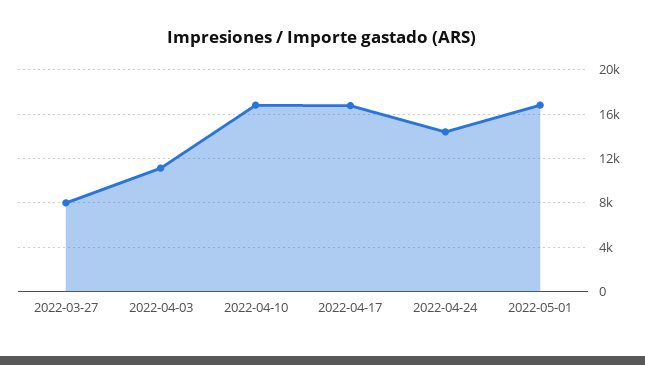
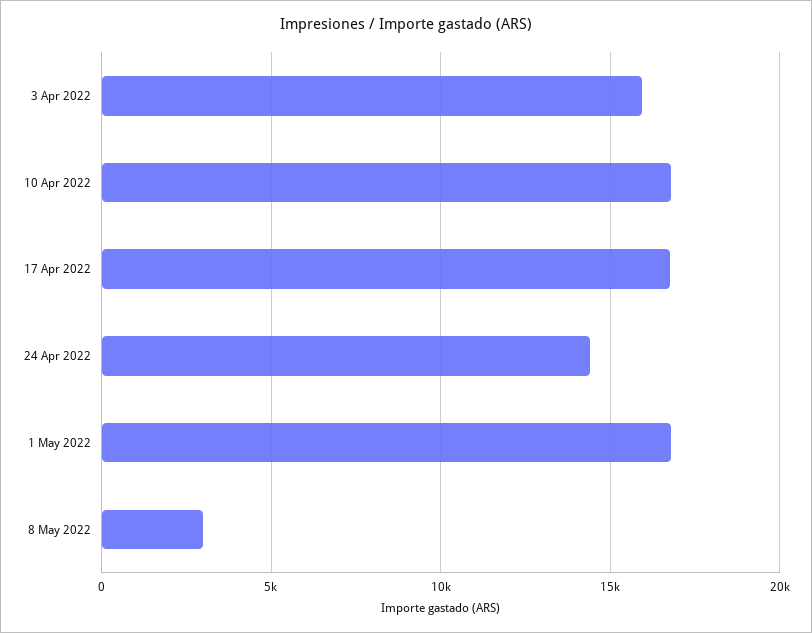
2022-03-27: 8000 -> none
2022-04-03: 11000 -> 16000
8 May 2022: none -> 3000

